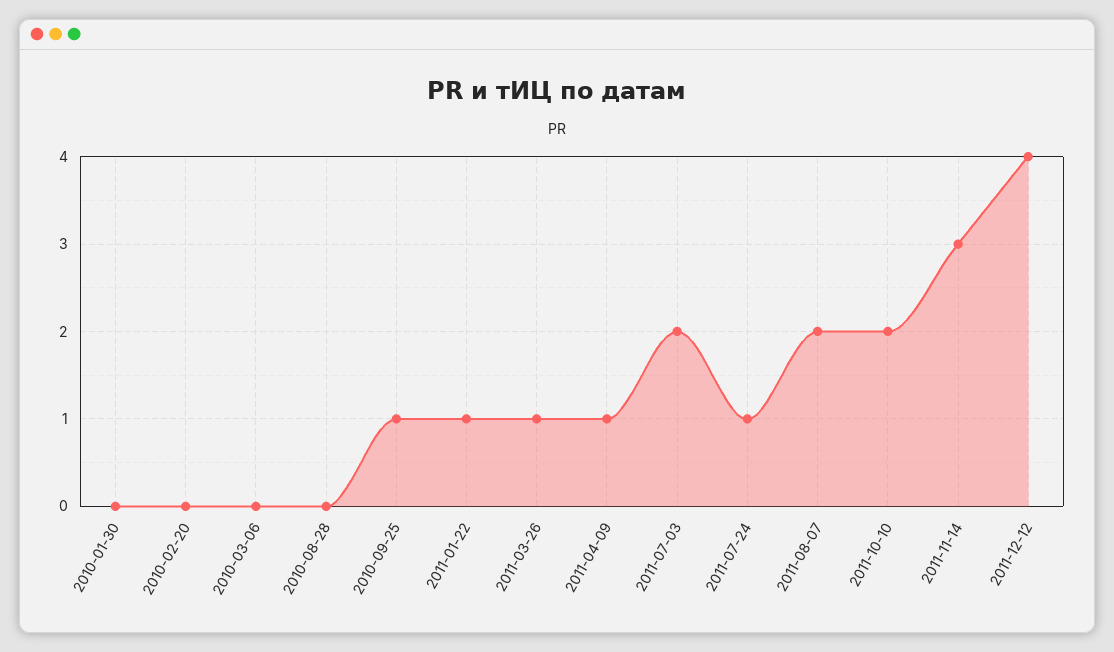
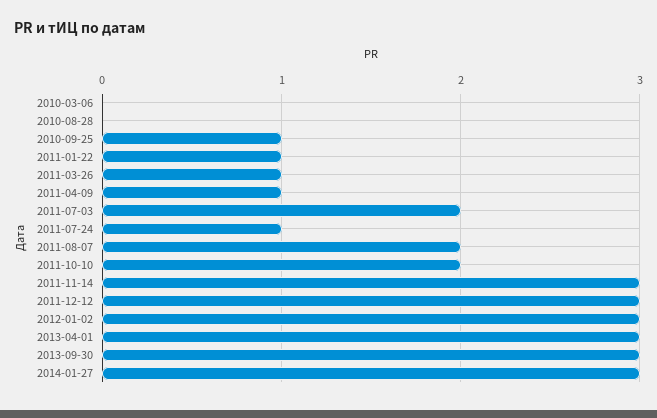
2010-01-30: 0 -> none
2010-02-20: 0 -> none
2011-12-12: 4 -> 3
2012-01-02: none -> 3
2013-04-01: none -> 3
2013-09-30: none -> 3
2014-01-27: none -> 3

